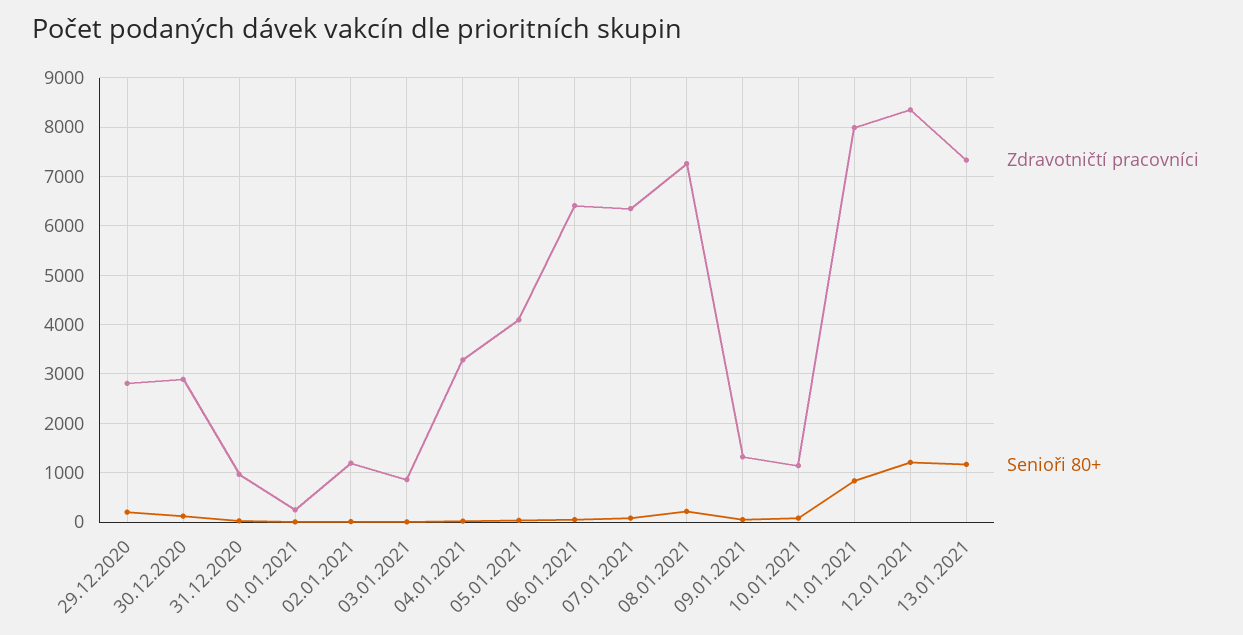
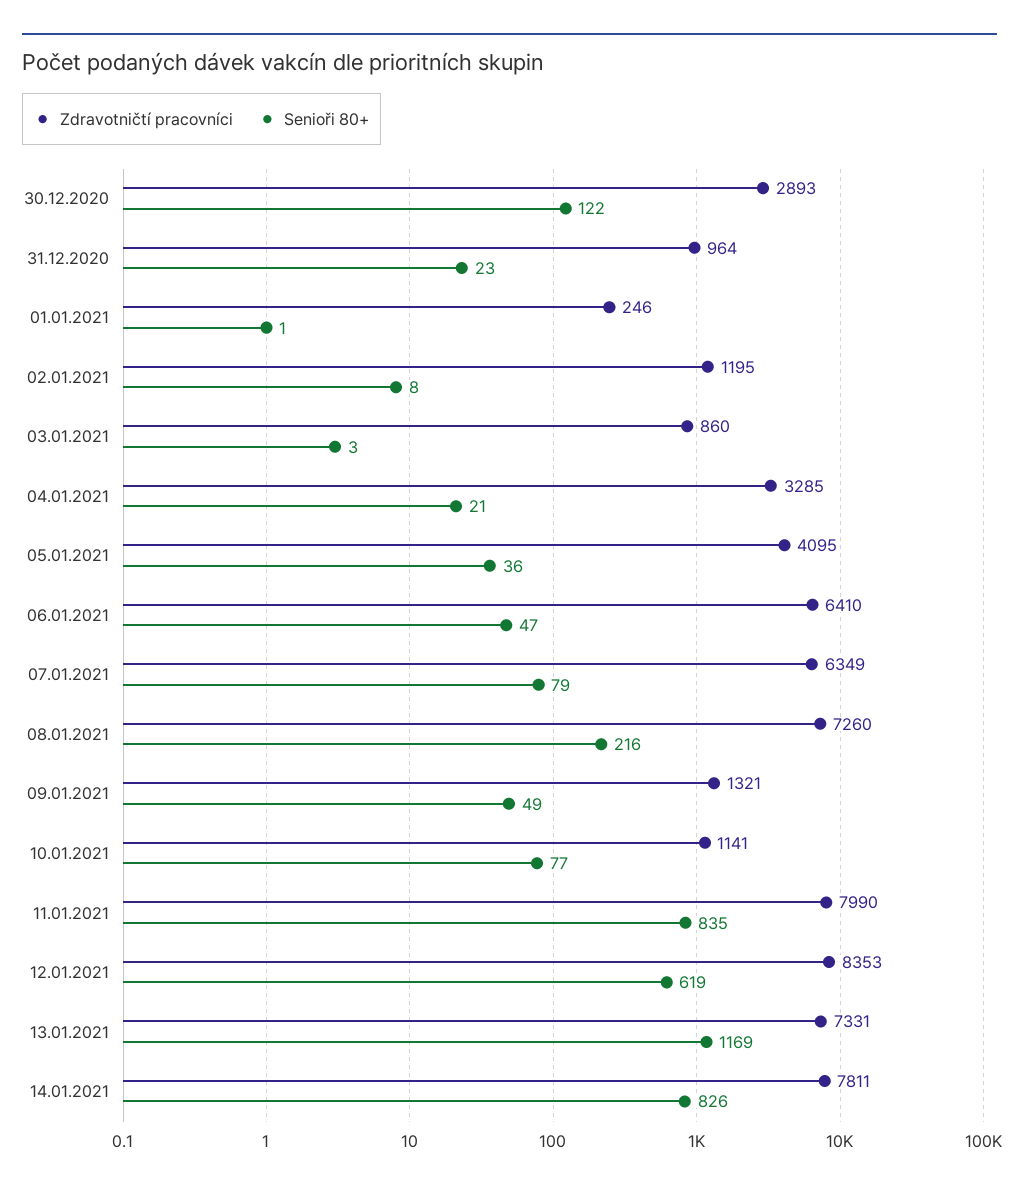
Zdravotničtí pracovníci, 29.12.2020: 2800 -> none
Senioři 80+, 29.12.2020: 200 -> none
Senioři 80+, 12.01.2021: 1200 -> 619
Zdravotničtí pracovníci, 14.01.2021: none -> 7811
Senioři 80+, 14.01.2021: none -> 826

